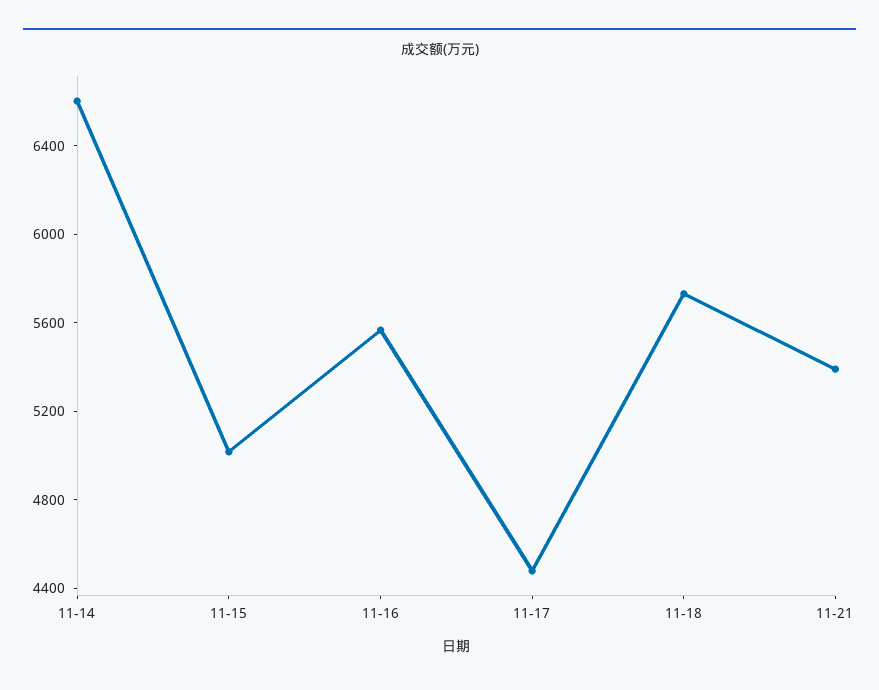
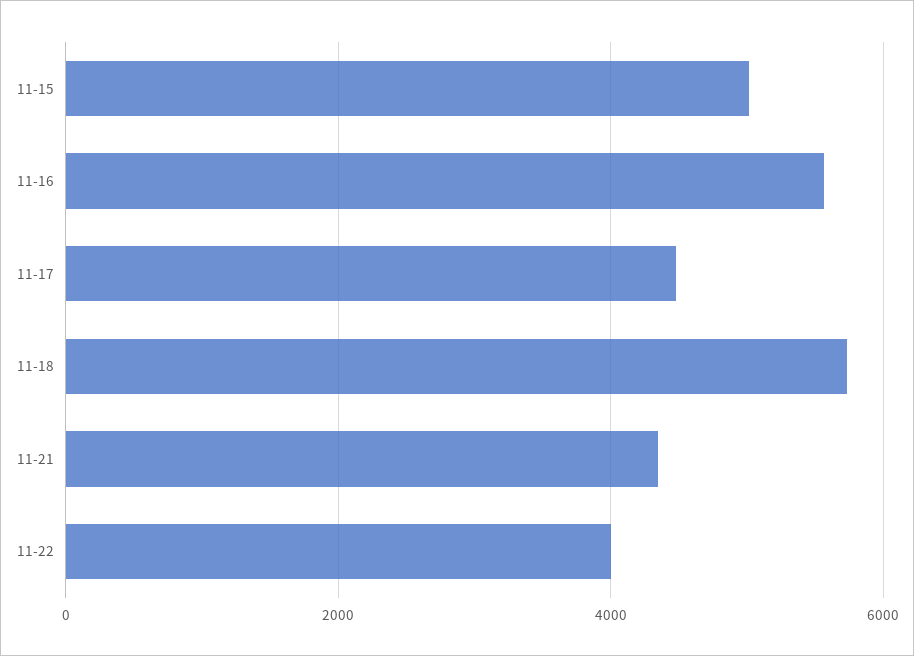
11-14: 6600 -> none
11-21: 5400 -> 4400
11-22: none -> 4000

